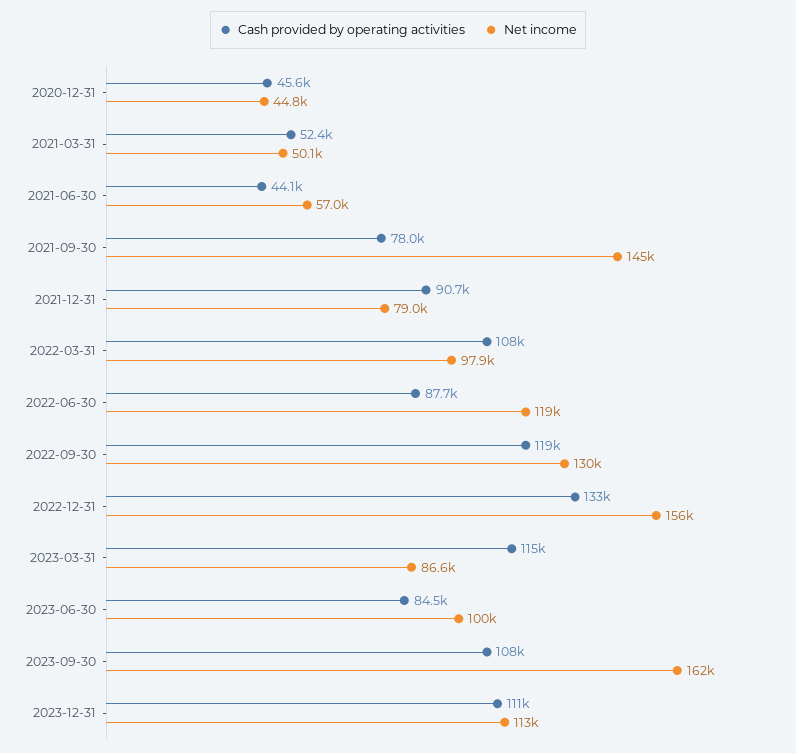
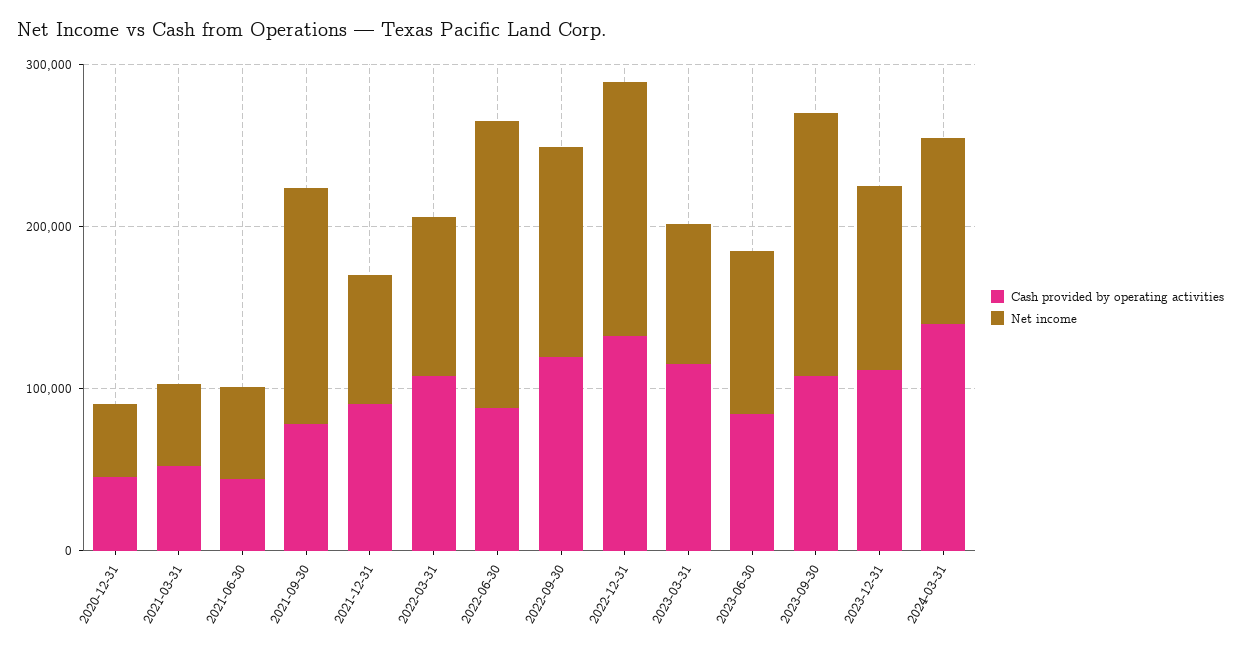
Net income, 2022-06-30: 119000 -> 180000
Cash provided by operating activities, 2024-03-31: none -> 140000
Net income, 2024-03-31: none -> 120000

